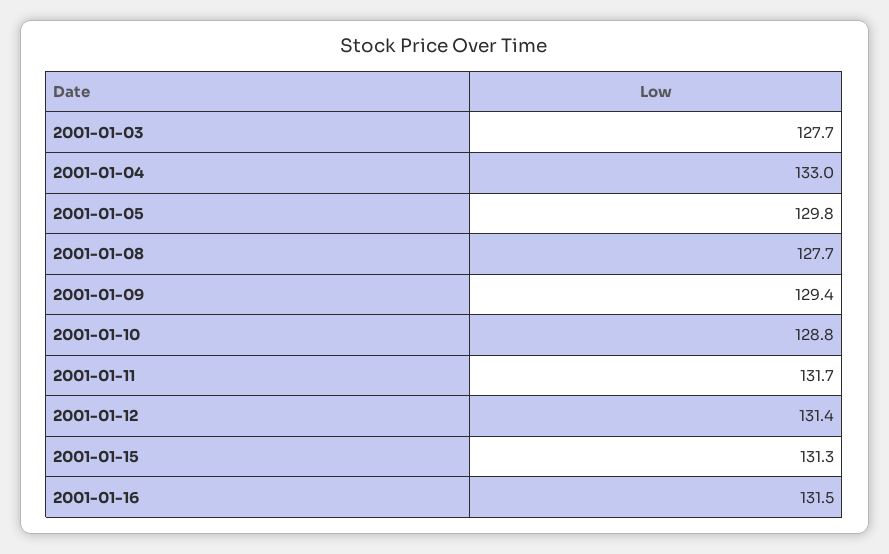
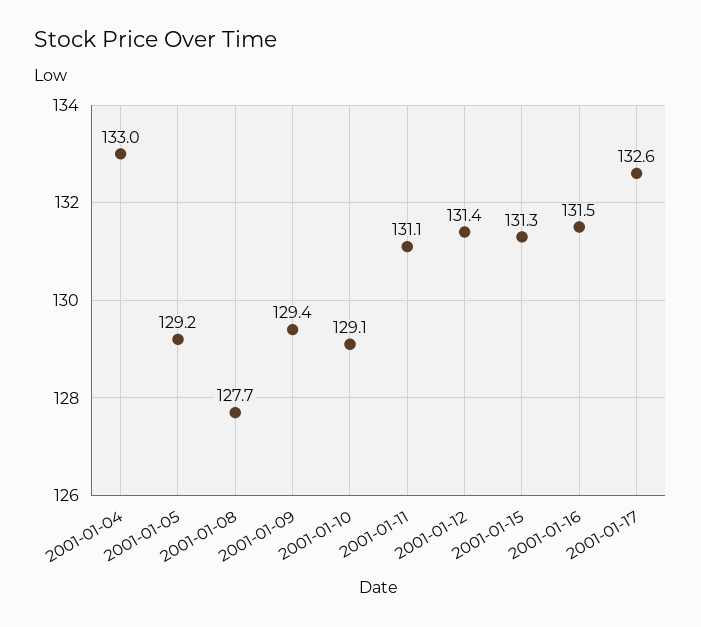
2001-01-03: 127.7 -> none
2001-01-05: 129.8 -> 129.2
2001-01-10: 128.8 -> 129.1
2001-01-11: 131.7 -> 131.1
2001-01-17: none -> 132.6

